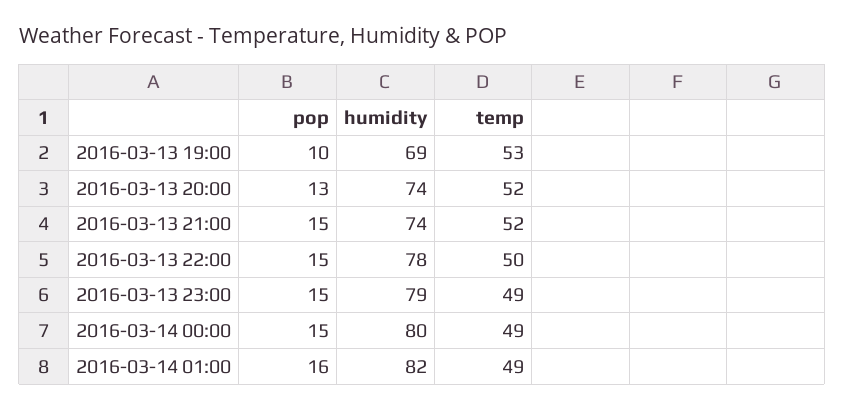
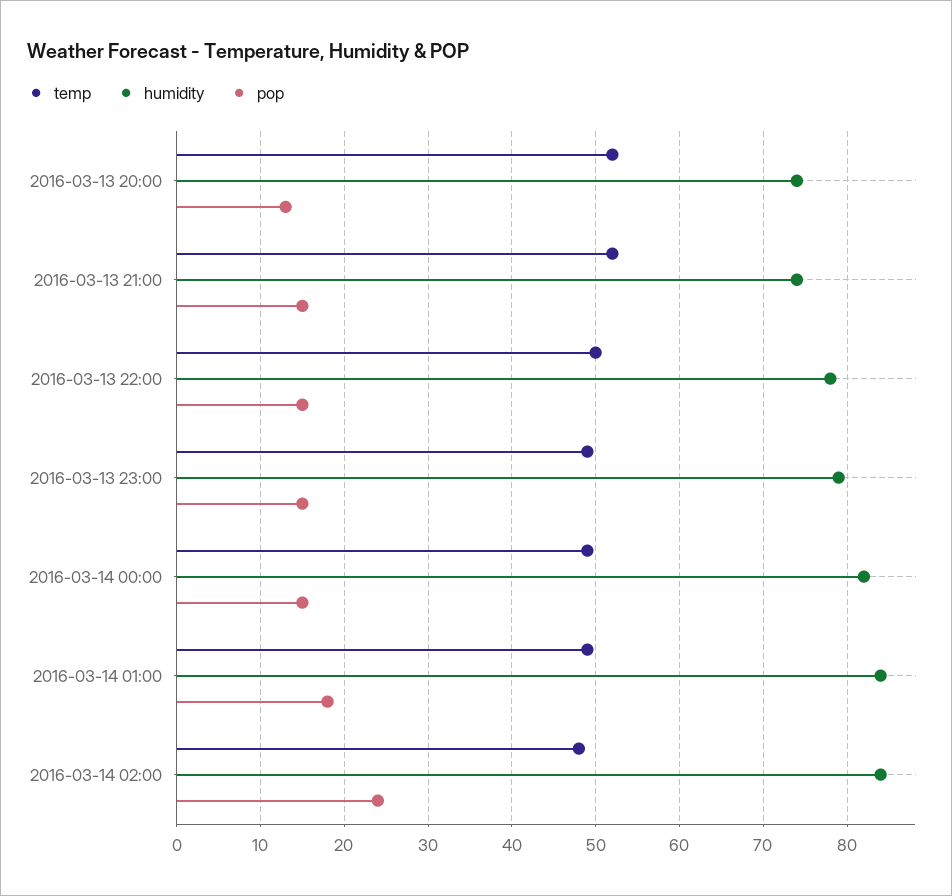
pop, 2016-03-13 19:00: 10 -> none
humidity, 2016-03-13 19:00: 69 -> none
temp, 2016-03-13 19:00: 53 -> none
humidity, 2016-03-14 00:00: 80 -> 82
pop, 2016-03-14 01:00: 16 -> 18
humidity, 2016-03-14 01:00: 82 -> 84
temp, 2016-03-14 02:00: none -> 48
humidity, 2016-03-14 02:00: none -> 84
pop, 2016-03-14 02:00: none -> 24

